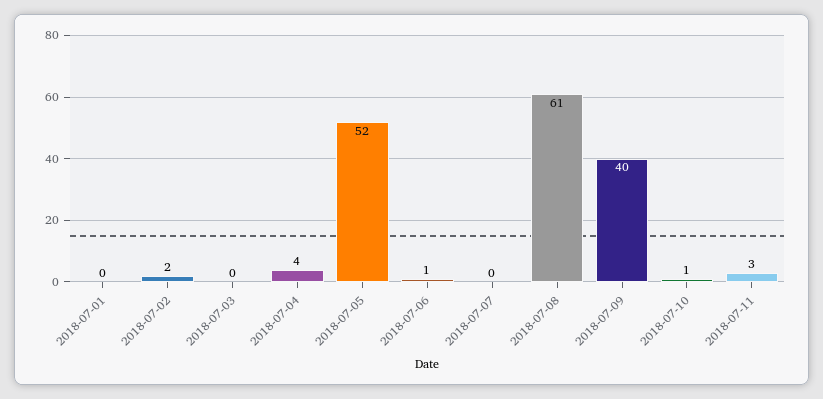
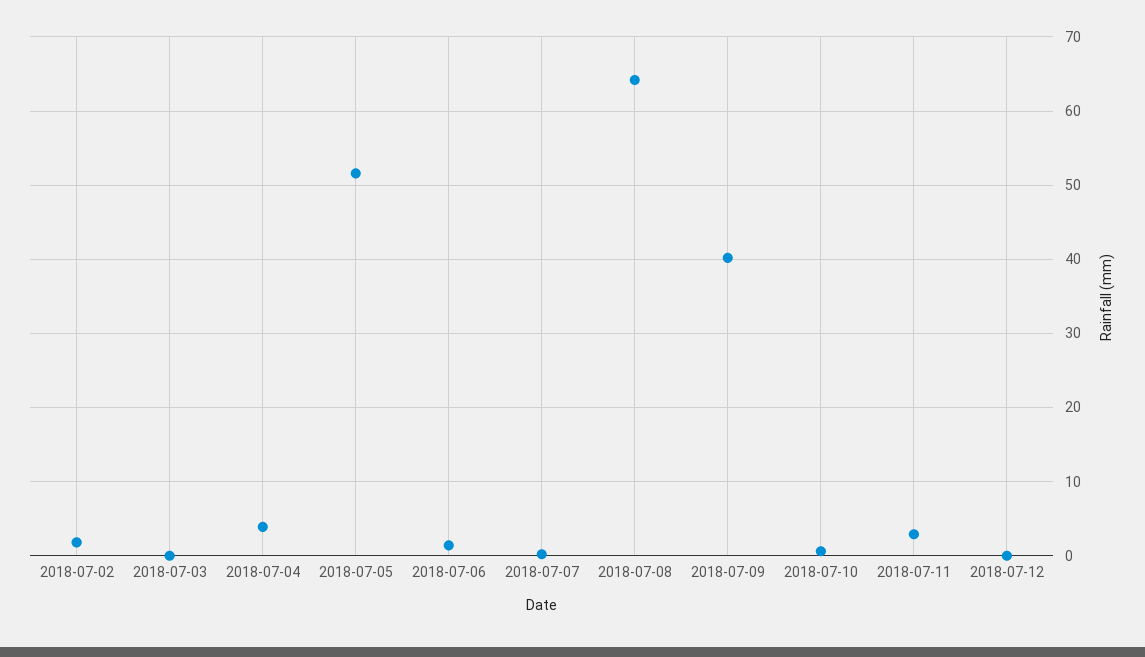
2018-07-01: 0 -> none
2018-07-08: 61 -> 64
2018-07-12: none -> 0

